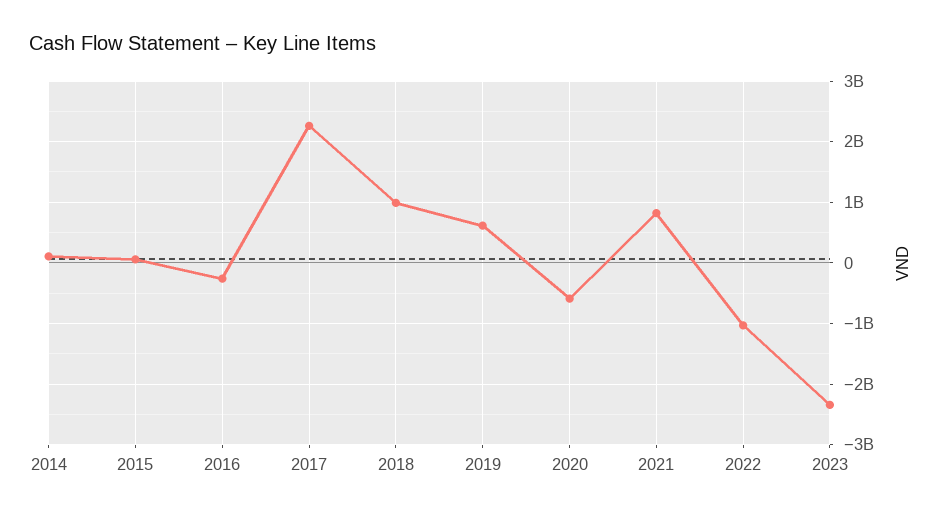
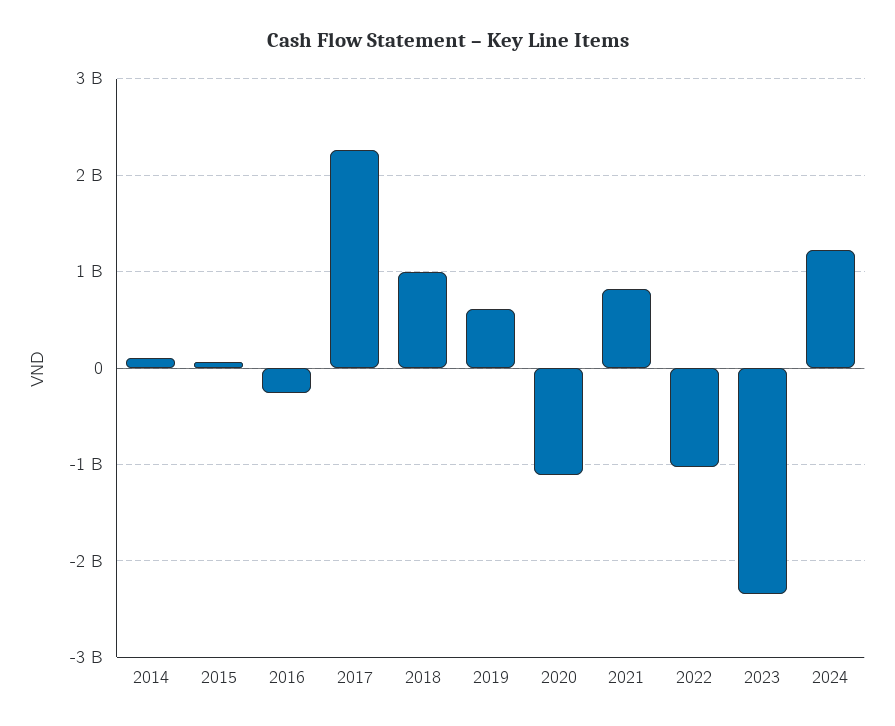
2020: -600000000 -> -1100000000
2024: none -> 1200000000

